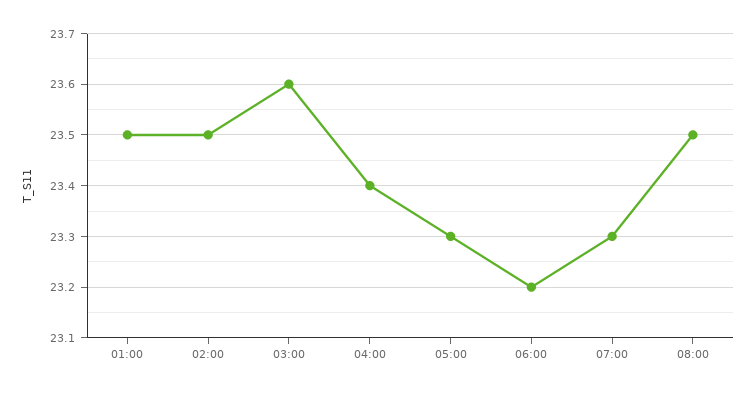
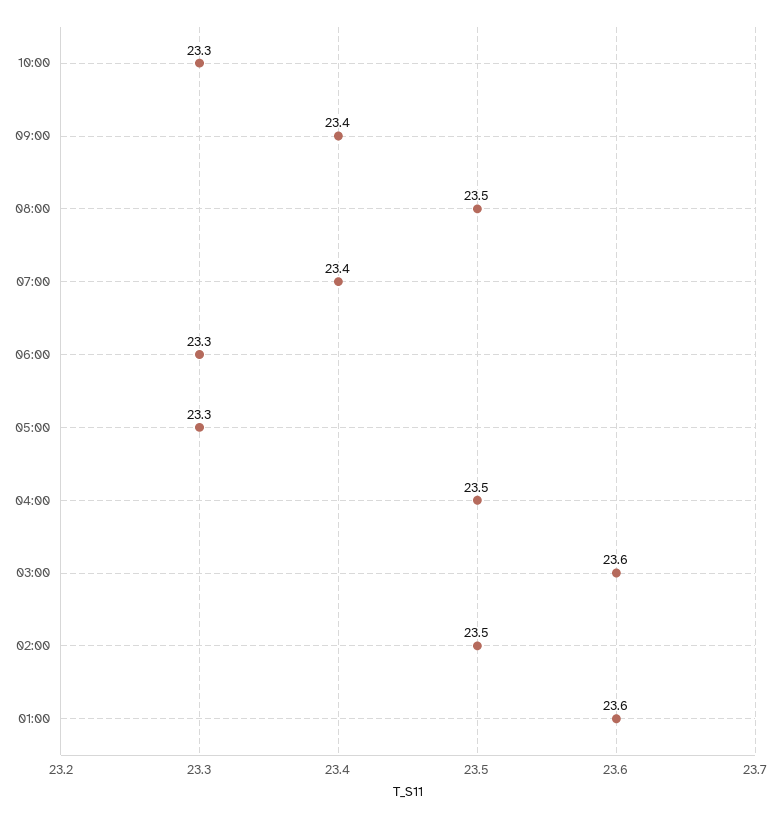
01:00: 23.5 -> 23.6
04:00: 23.4 -> 23.5
06:00: 23.2 -> 23.3
07:00: 23.3 -> 23.4
10:00: none -> 23.3
09:00: none -> 23.4

